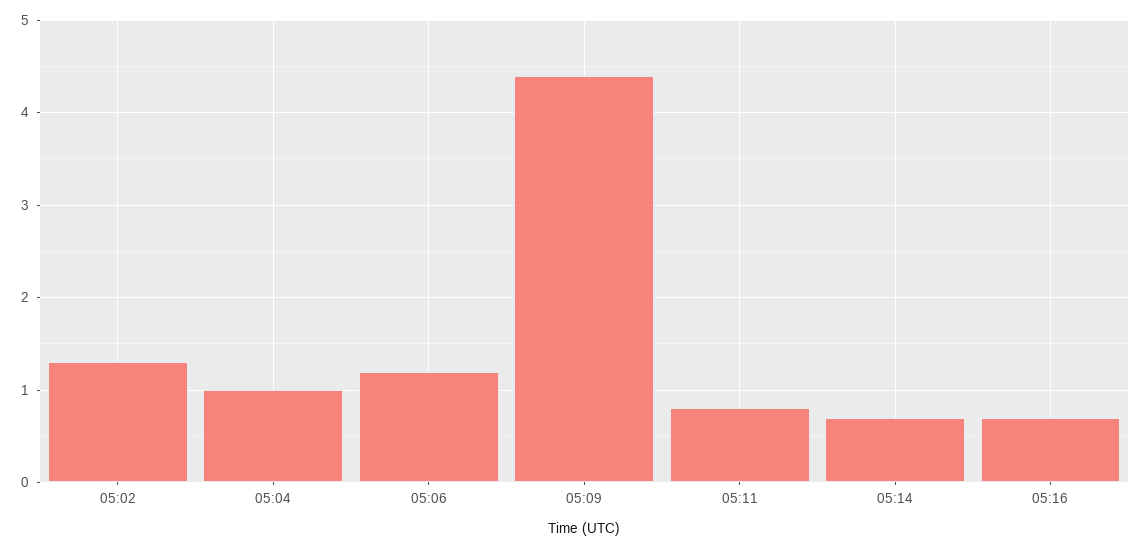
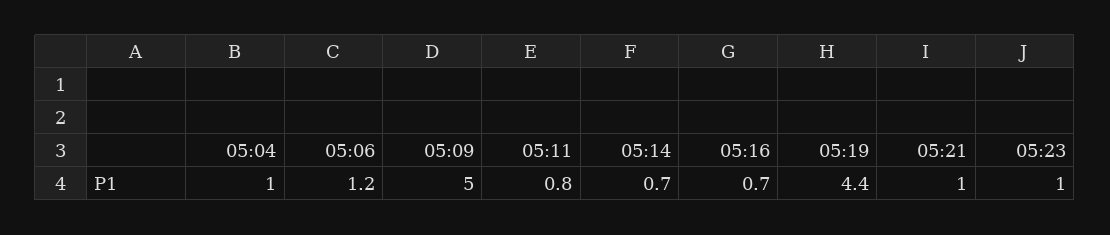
05:02: 1.3 -> none
05:09: 4.4 -> 5
05:19: none -> 4.4
05:21: none -> 1
05:23: none -> 1

